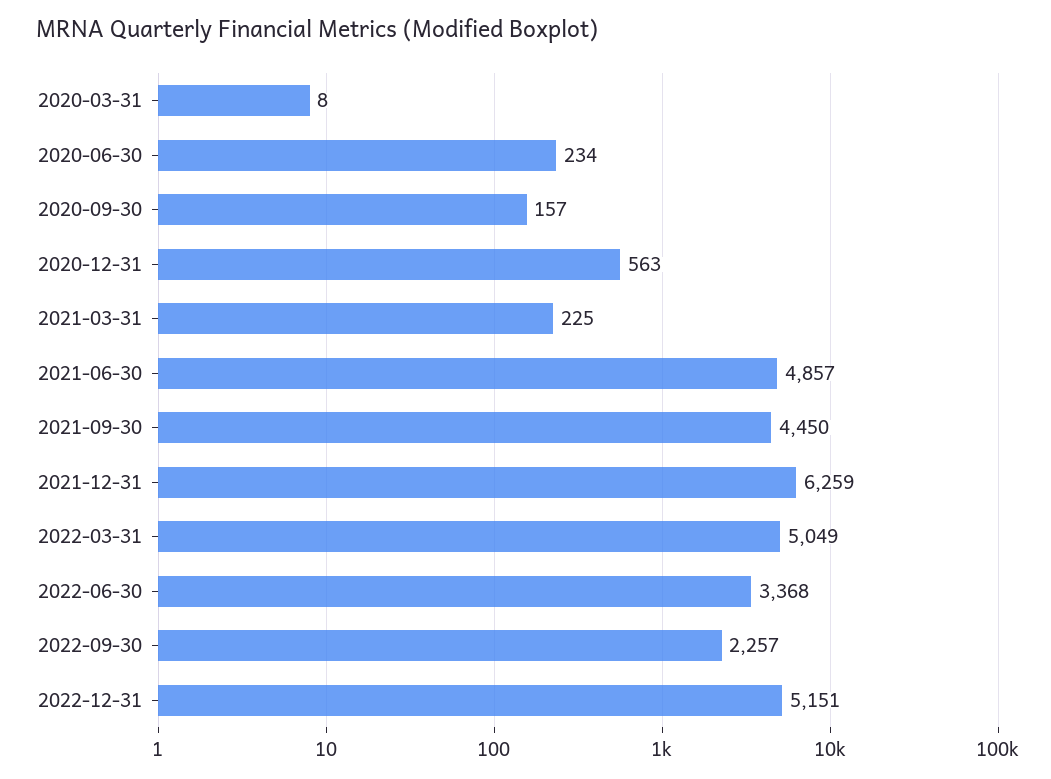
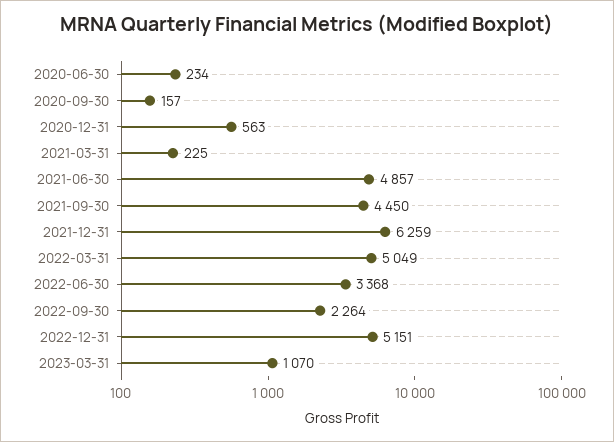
2020-03-31: 8 -> none
2022-09-30: 2257 -> 2264
2023-03-31: none -> 1070

